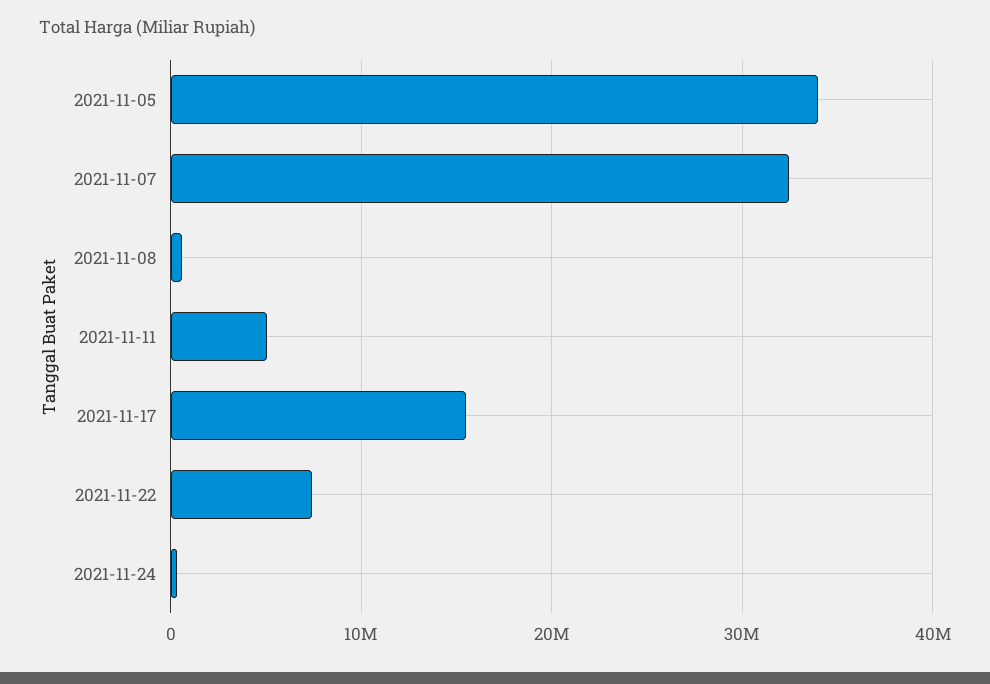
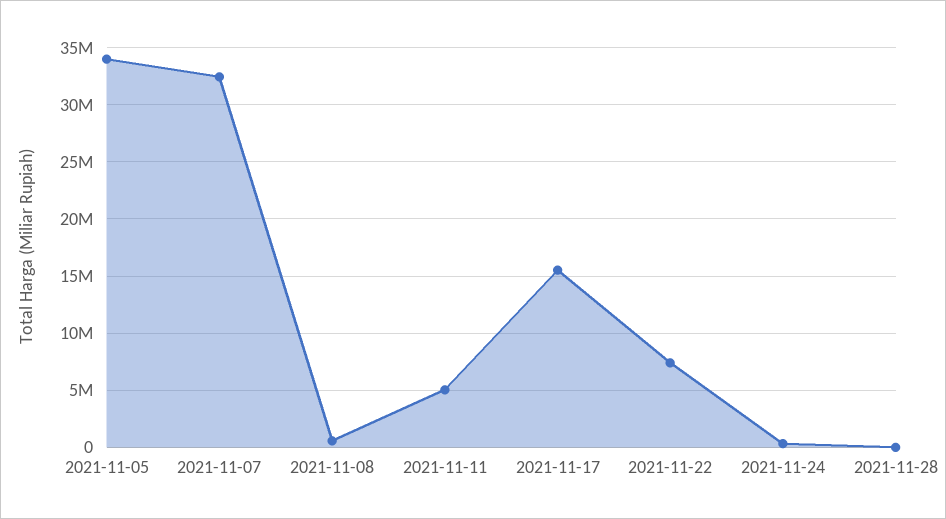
2021-11-28: none -> 0

